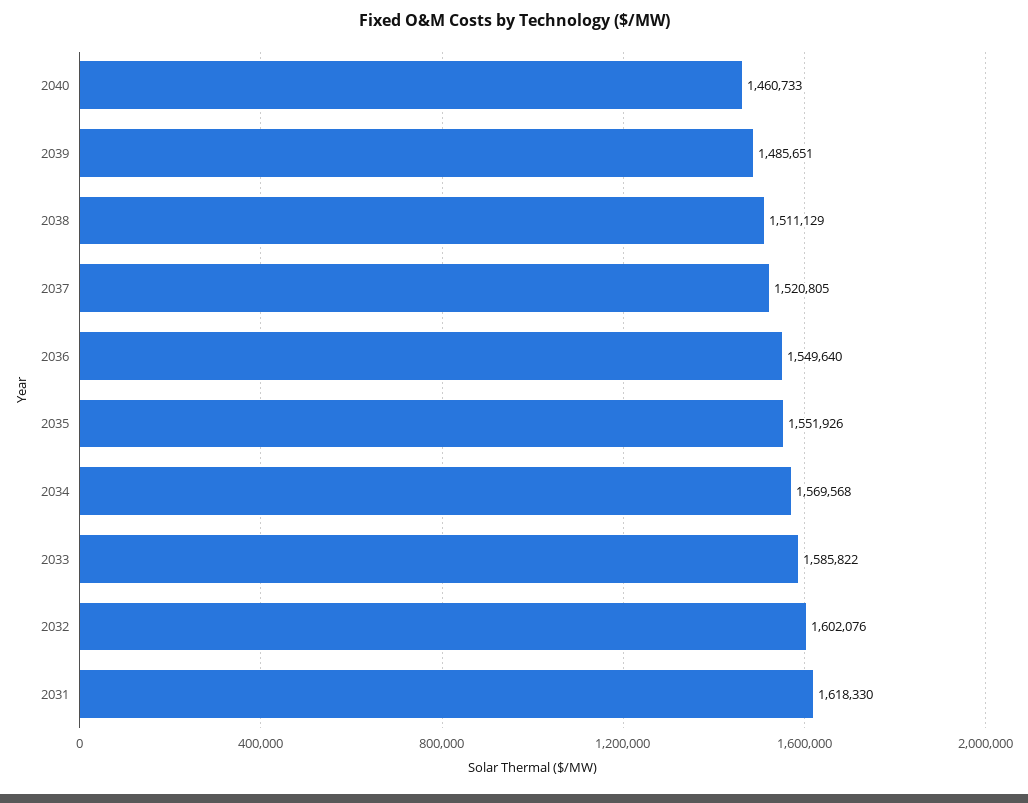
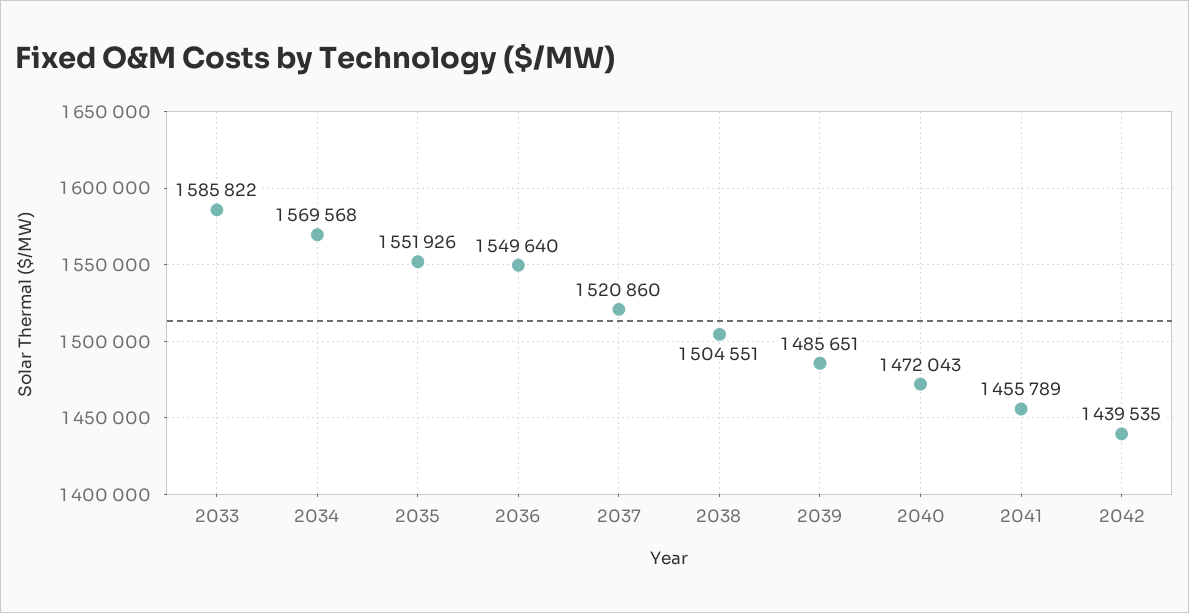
2040: 1460733 -> 1472043
2038: 1511129 -> 1504551
2037: 1520805 -> 1520860
2032: 1602076 -> none
2031: 1618330 -> none
2041: none -> 1455789
2042: none -> 1439535

